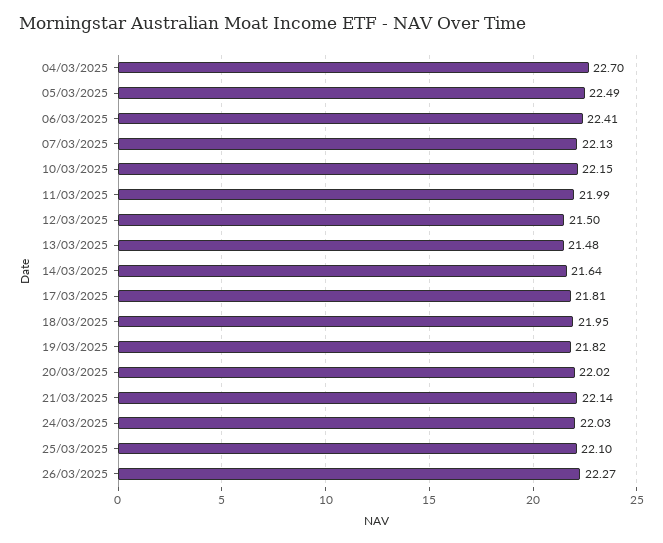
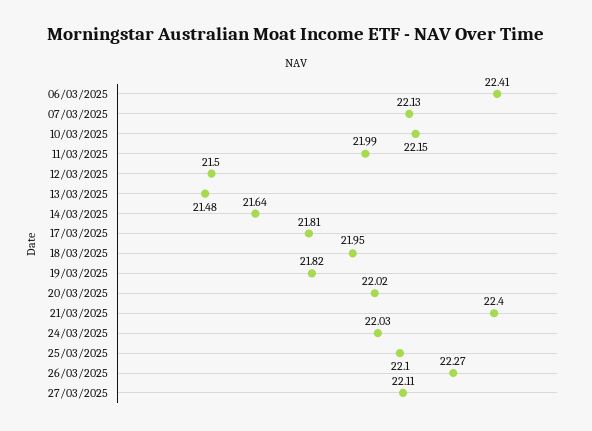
04/03/2025: 22.7 -> none
05/03/2025: 22.49 -> none
21/03/2025: 22.14 -> 22.4
27/03/2025: none -> 22.11

